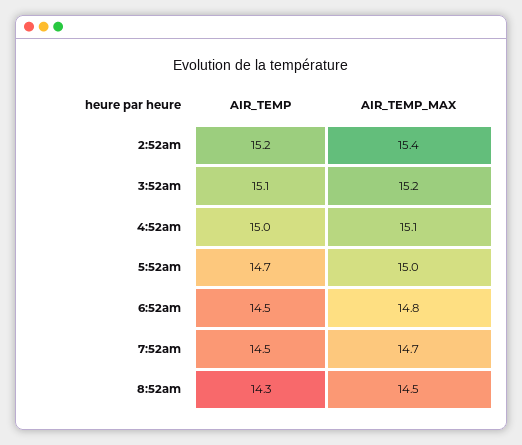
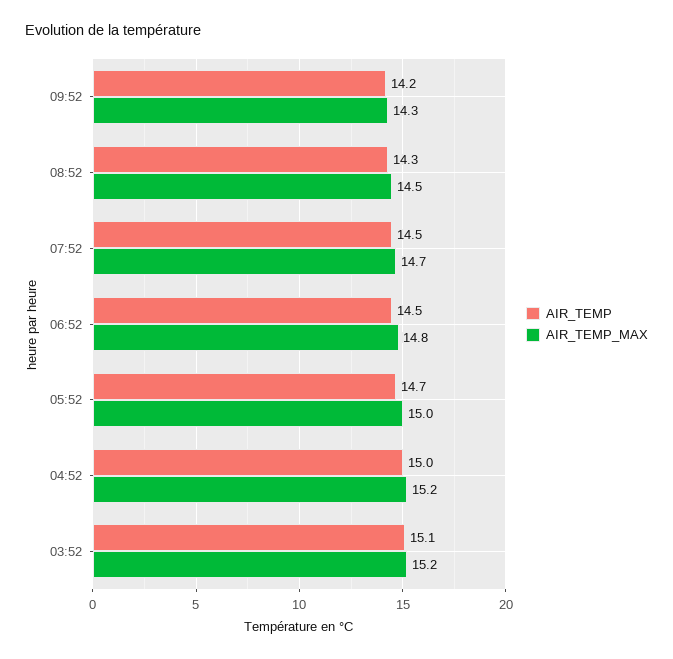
AIR_TEMP, 2:52am: 15.2 -> none
AIR_TEMP_MAX, 2:52am: 15.4 -> none
AIR_TEMP_MAX, 4:52am: 15.1 -> 15.2
AIR_TEMP, 09:52: none -> 14.2
AIR_TEMP_MAX, 09:52: none -> 14.3

